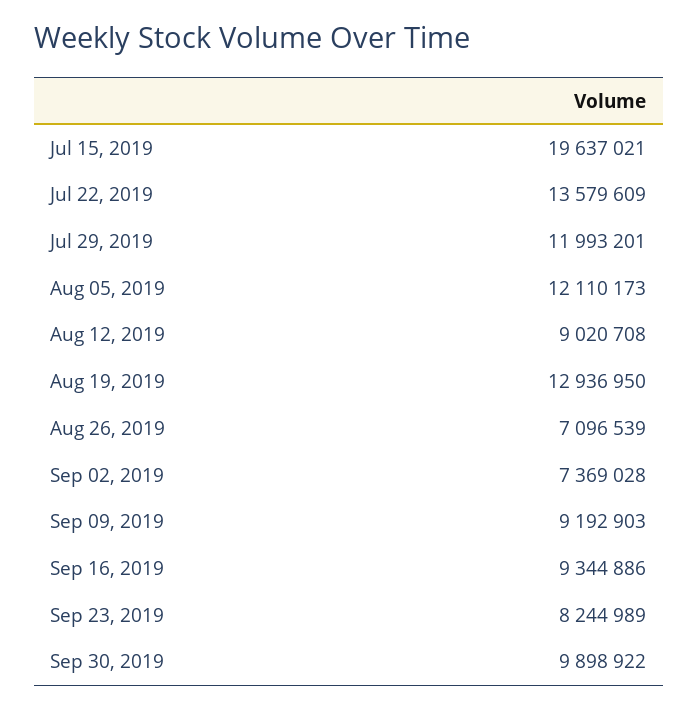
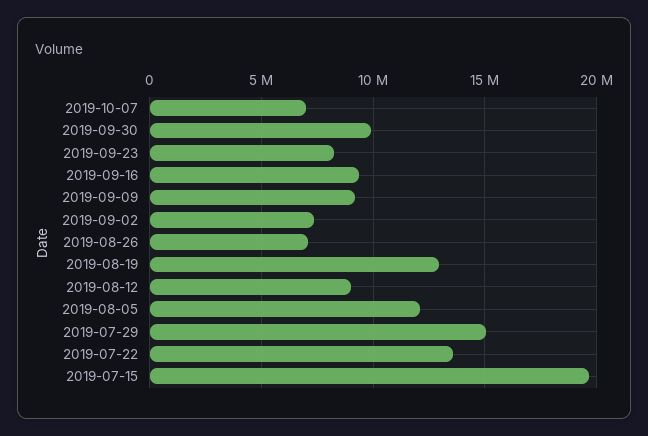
Jul 29, 2019: 11993201 -> 15000000
2019-10-07: none -> 7000000

